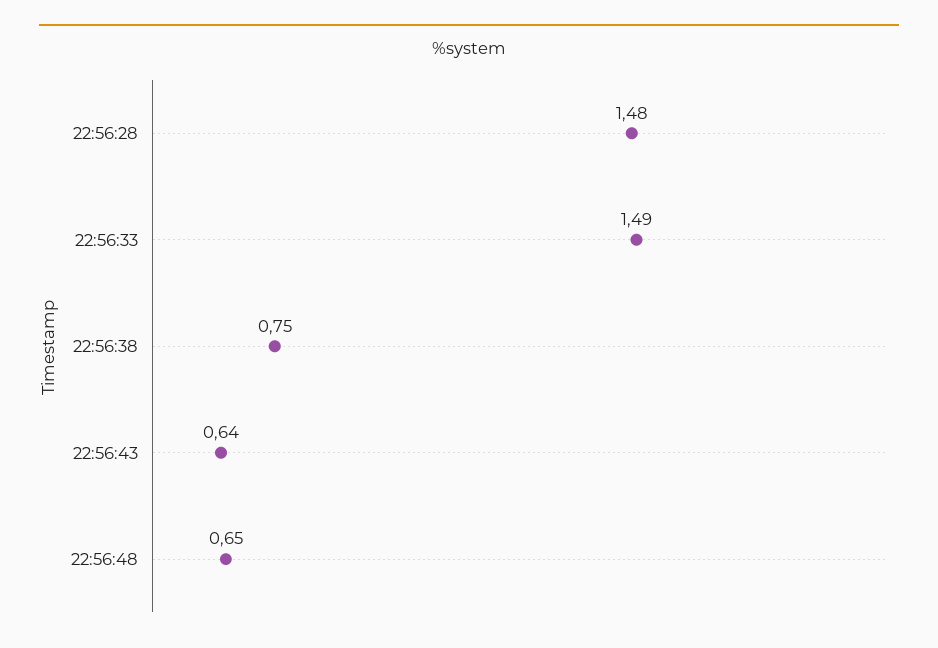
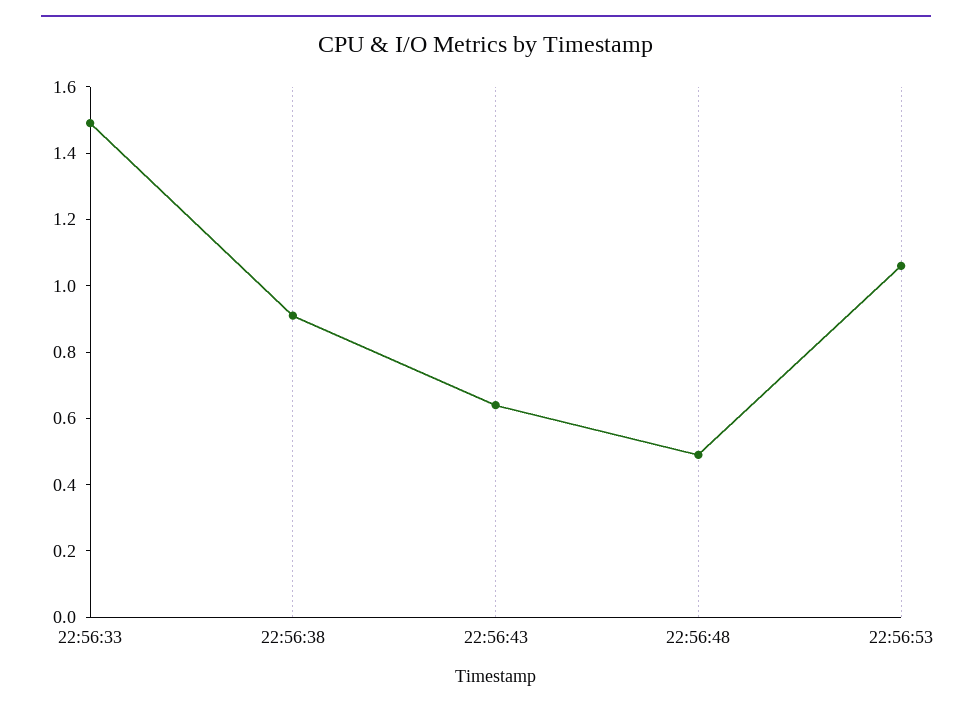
22:56:28: 1.48 -> none
22:56:38: 0.75 -> 0.9
22:56:48: 0.65 -> 0.5
22:56:53: none -> 1.05

